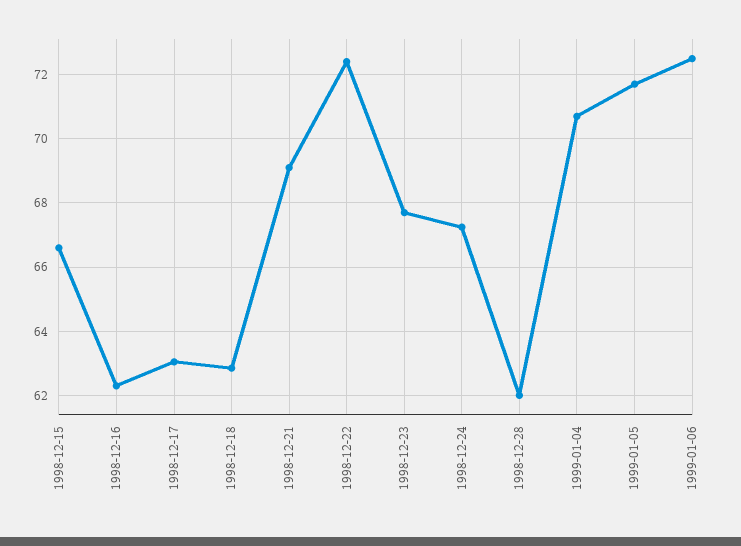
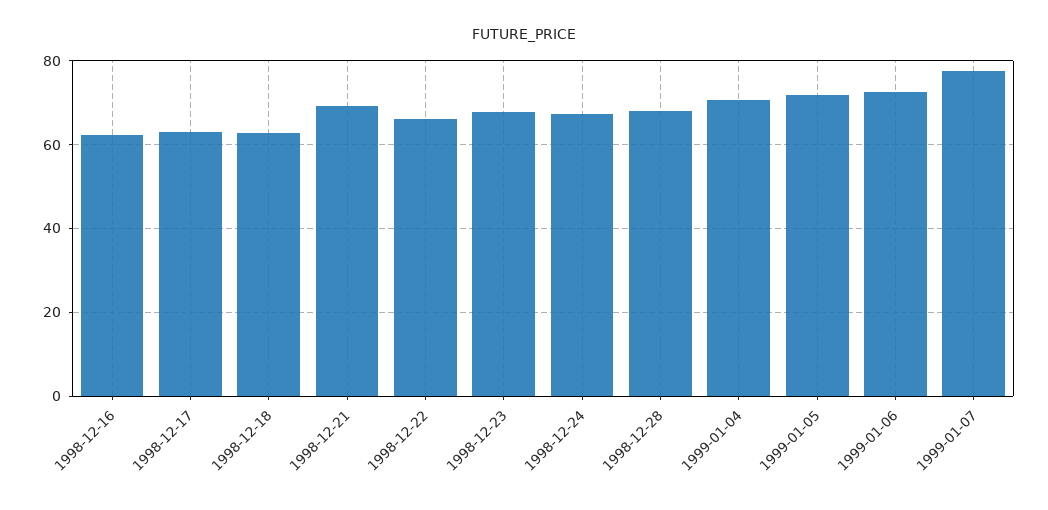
1998-12-15: 66.6 -> none
1998-12-22: 72.4 -> 66
1998-12-28: 62 -> 68
1999-01-07: none -> 78

